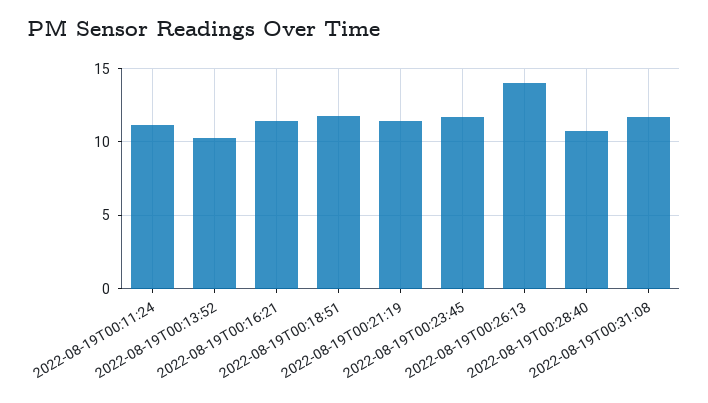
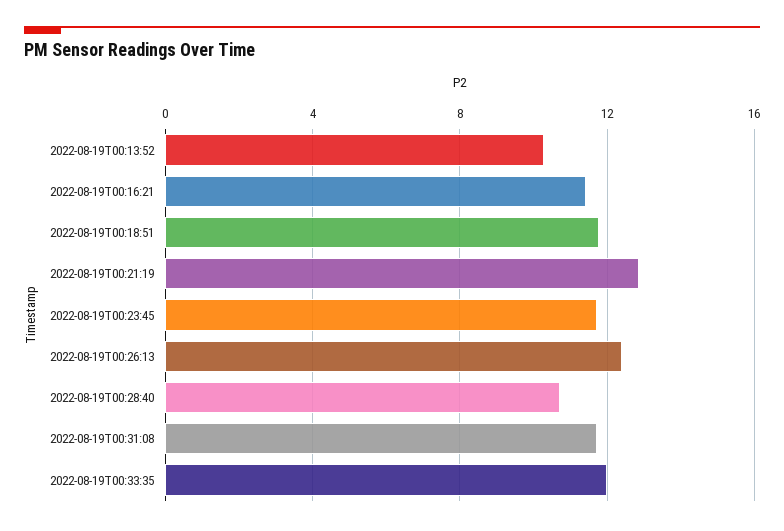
2022-08-19T00:11:24: 11 -> none
2022-08-19T00:21:19: 11.5 -> 13
2022-08-19T00:26:13: 14 -> 12.5
2022-08-19T00:33:35: none -> 12

